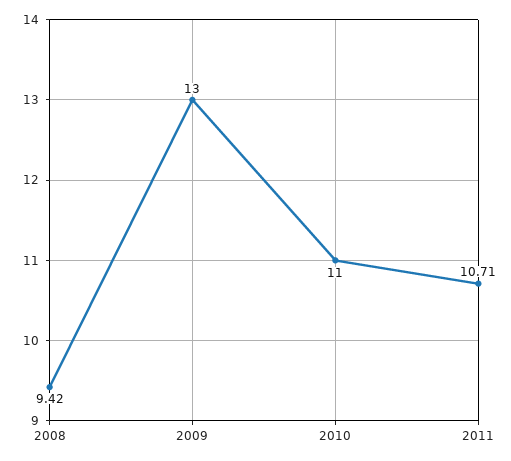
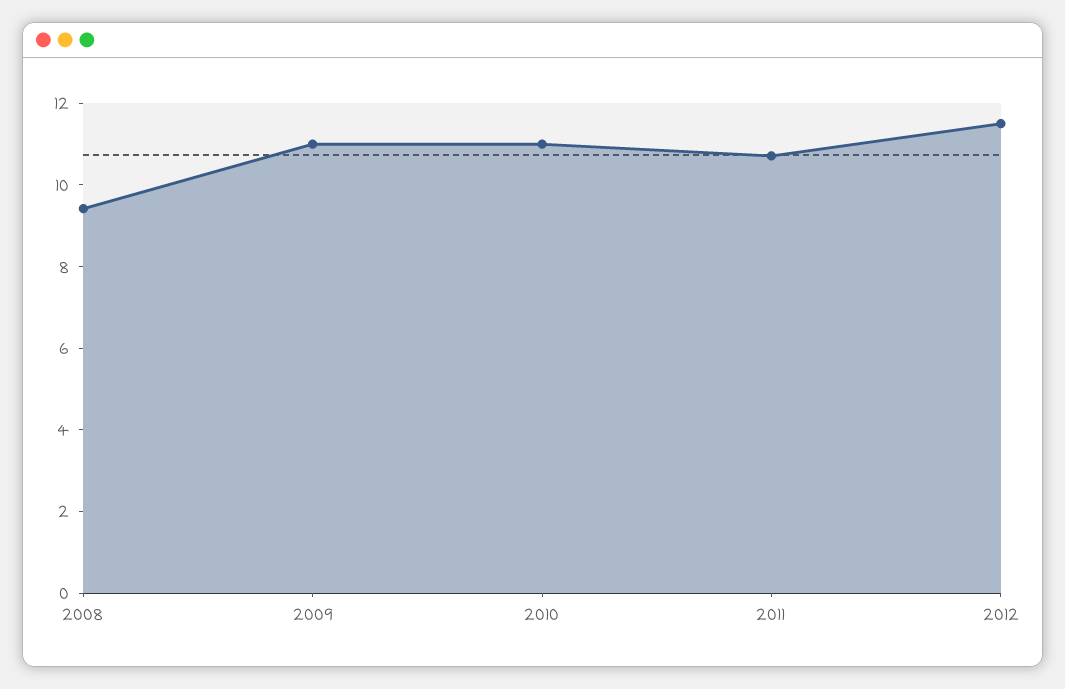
2009: 13 -> 11
2012: none -> 11.5

